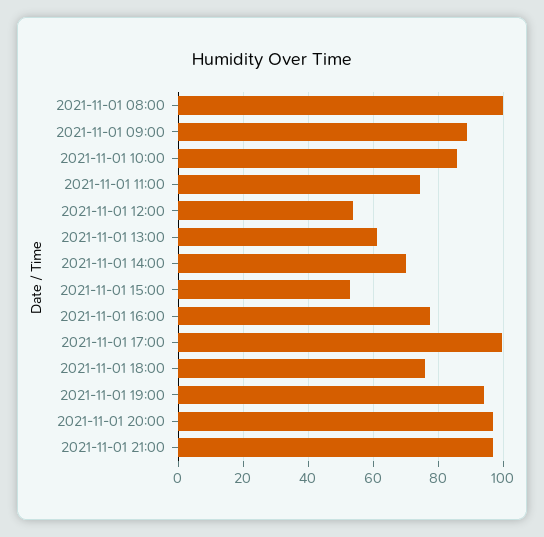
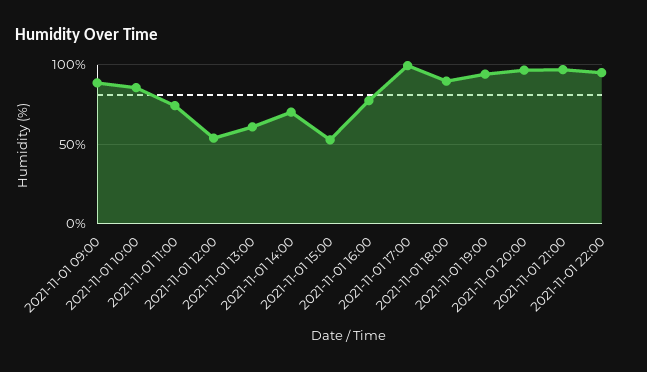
2021-11-01 08:00: 100 -> none
2021-11-01 18:00: 76 -> 90
2021-11-01 22:00: none -> 95

